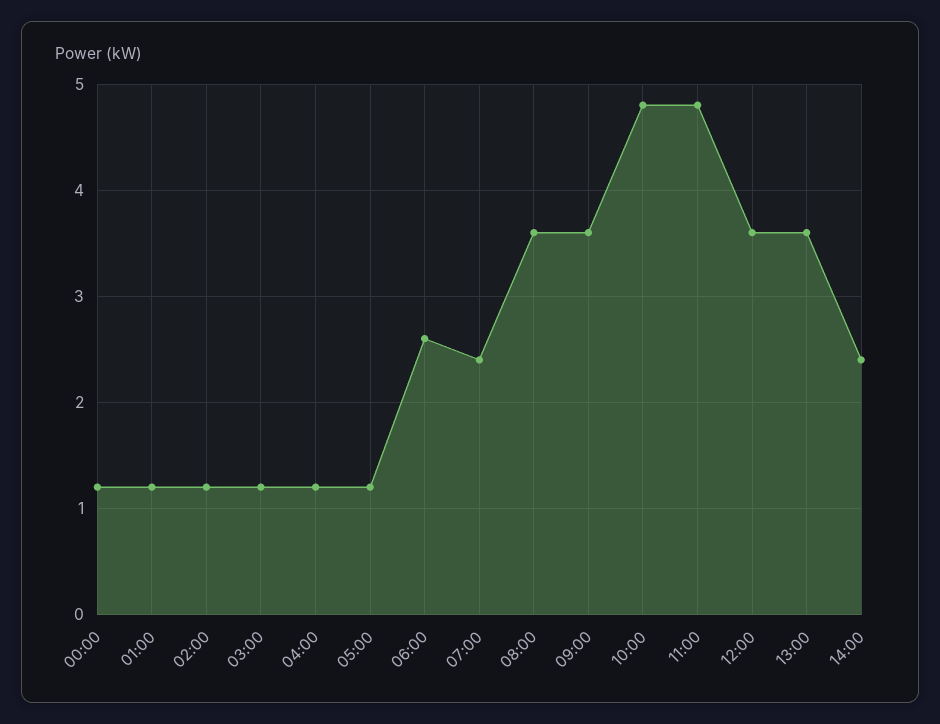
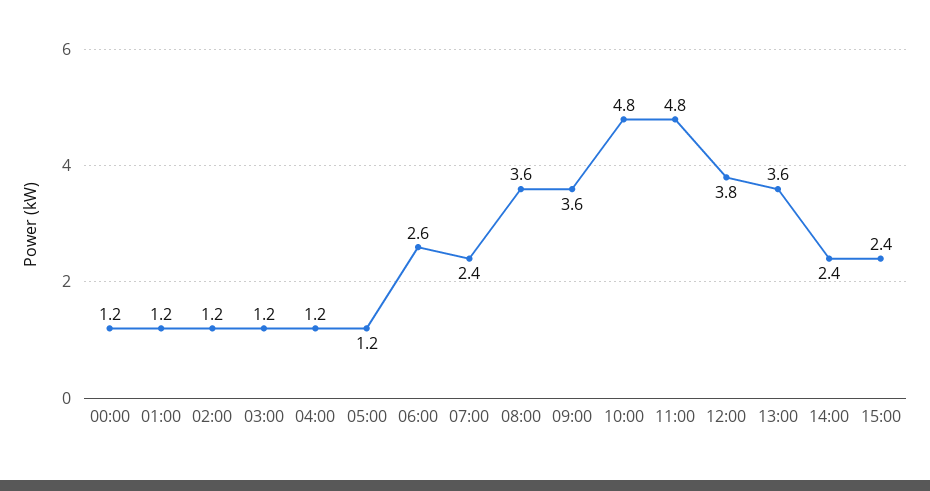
12:00: 3.6 -> 3.8
15:00: none -> 2.4

